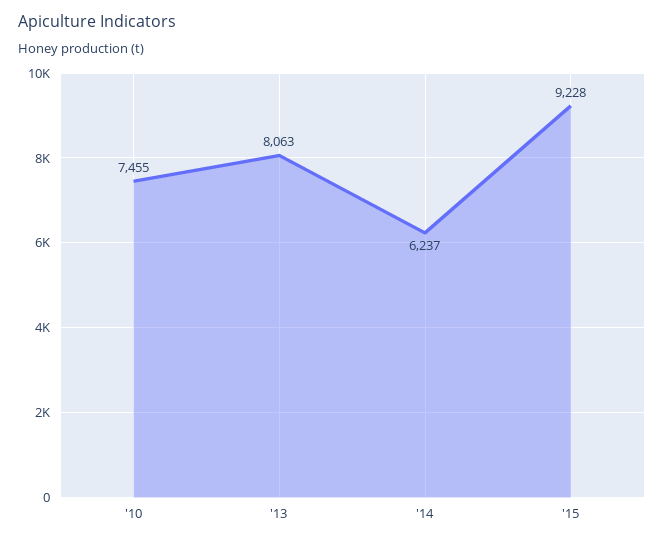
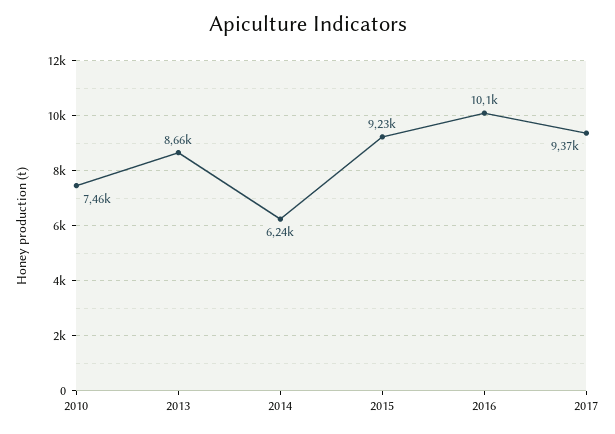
'13: 8063 -> 8660
2016: none -> 10100
2017: none -> 9370

